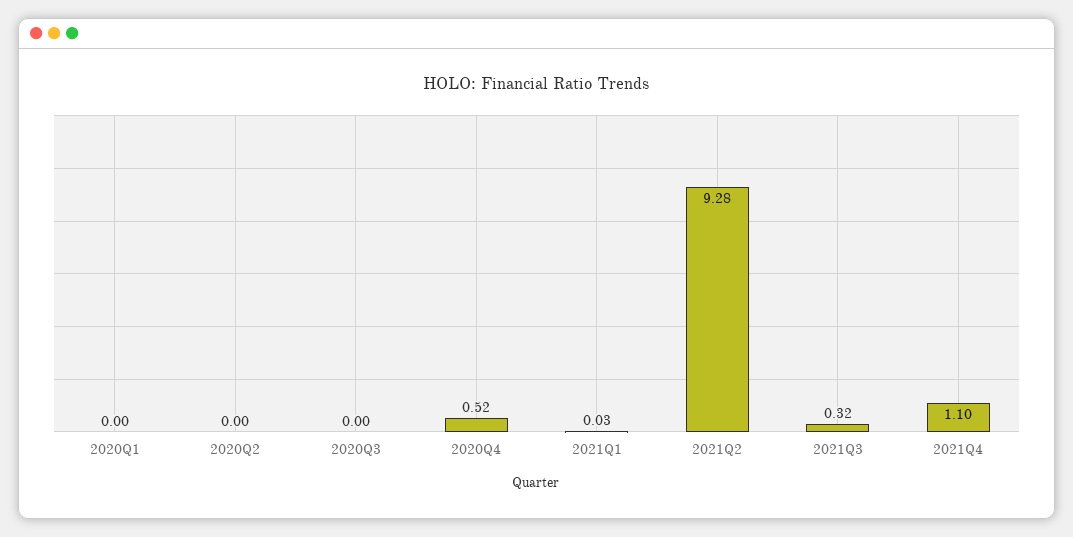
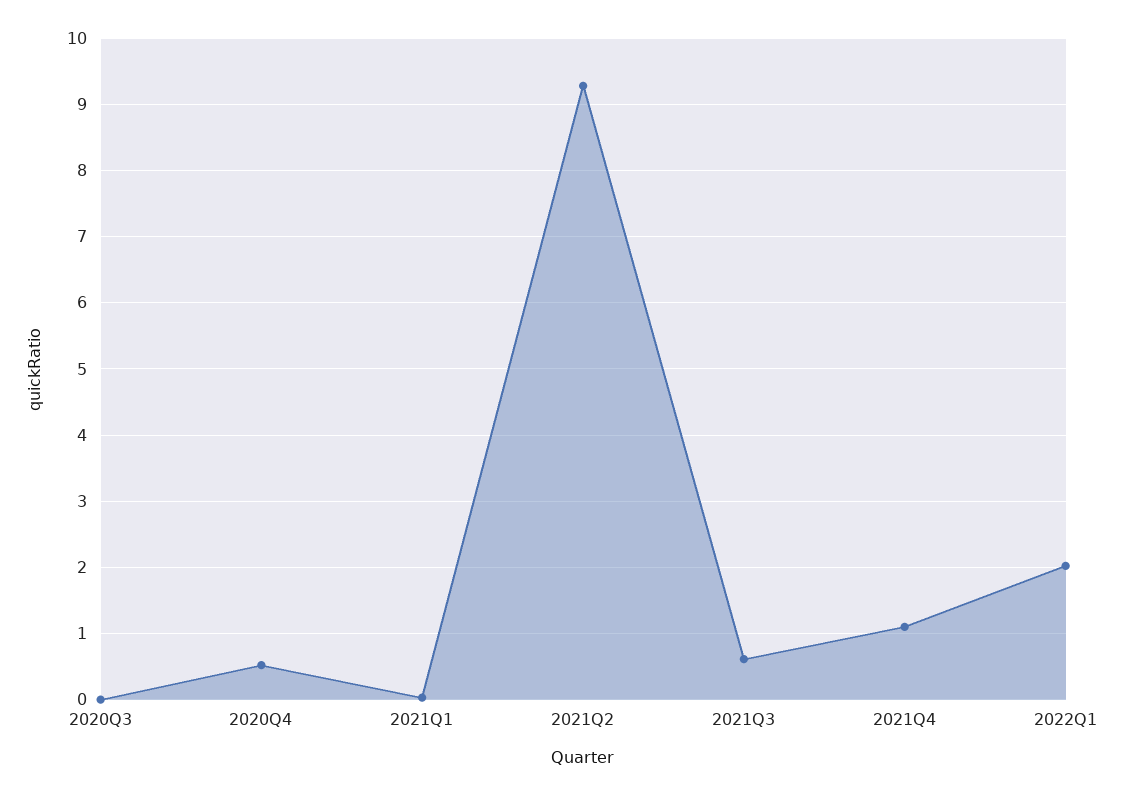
2020Q1: 0 -> none
2020Q2: 0 -> none
2021Q3: 0.32 -> 0.6
2022Q1: none -> 2

